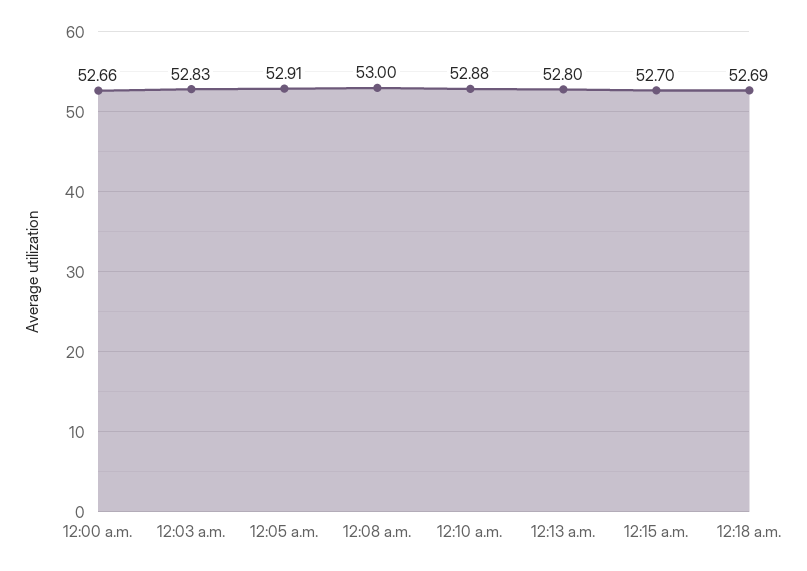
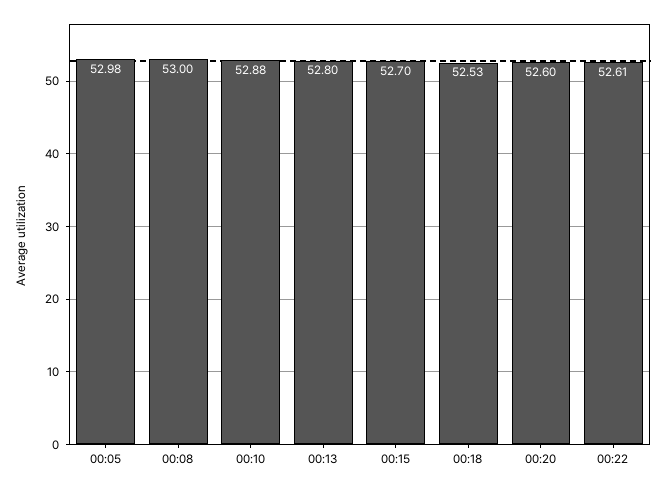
12:00 a.m.: 52.66 -> none
12:03 a.m.: 52.83 -> none
12:05 a.m.: 52.91 -> 52.98
12:18 a.m.: 52.69 -> 52.53
00:20: none -> 52.6
00:22: none -> 52.61

